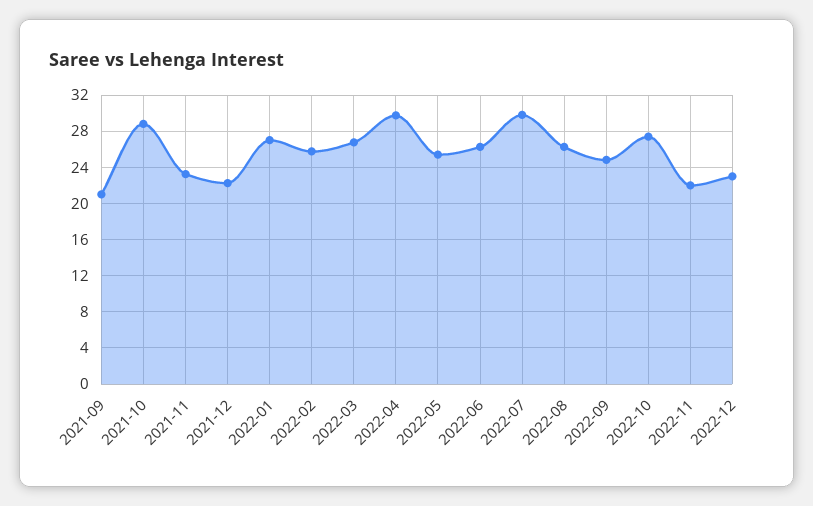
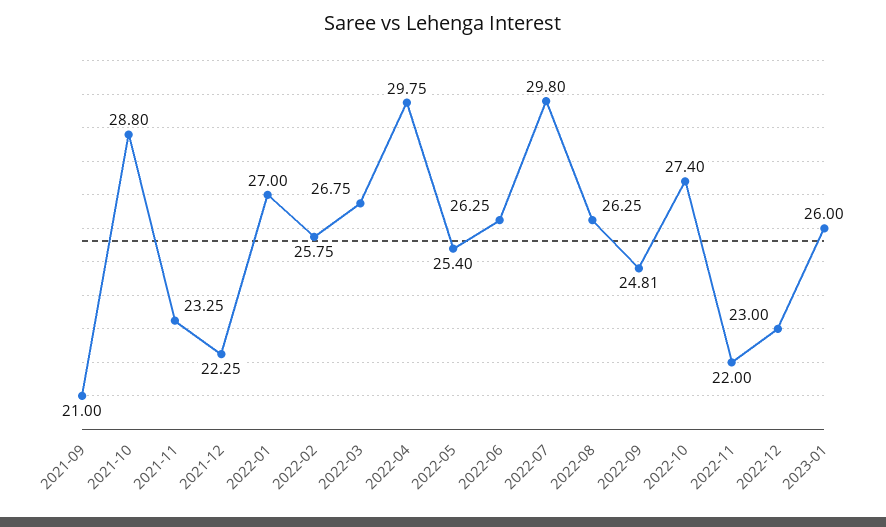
2023-01: none -> 26

